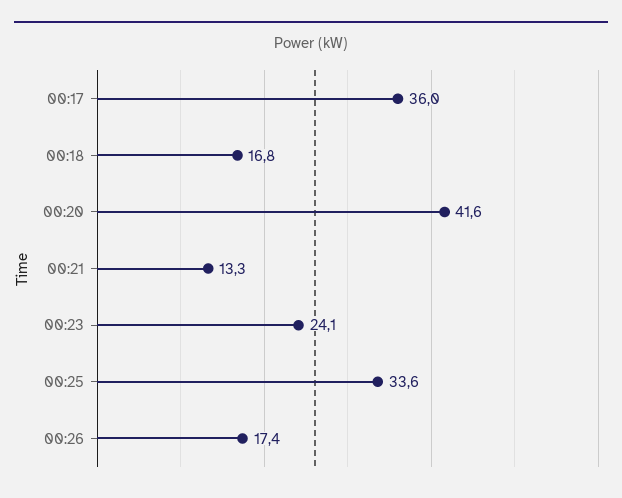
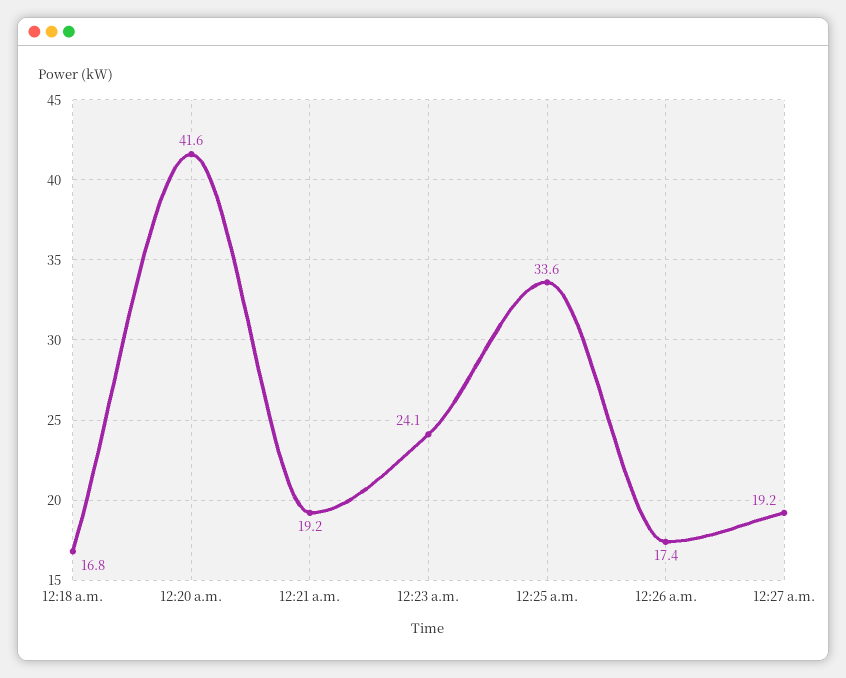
00:17: 36 -> none
00:21: 13.3 -> 19.2
12:27 a.m.: none -> 19.2

